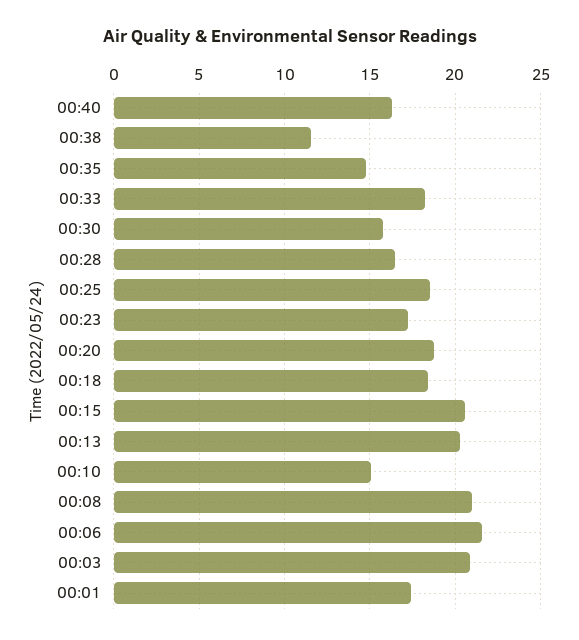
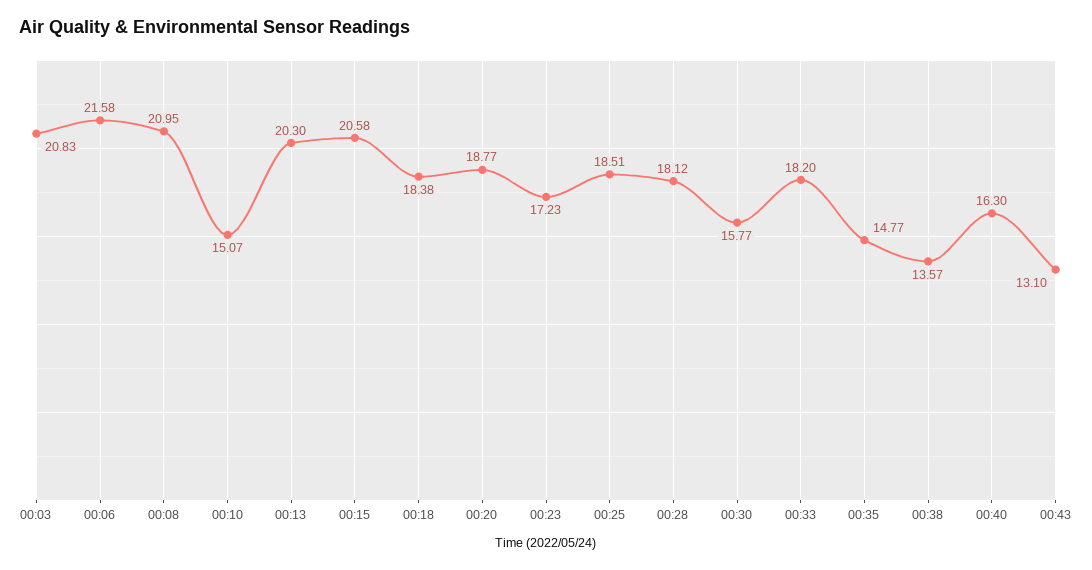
00:38: 11.5 -> 13.57
00:28: 16.5 -> 18.12
00:01: 17.5 -> none
00:43: none -> 13.1

